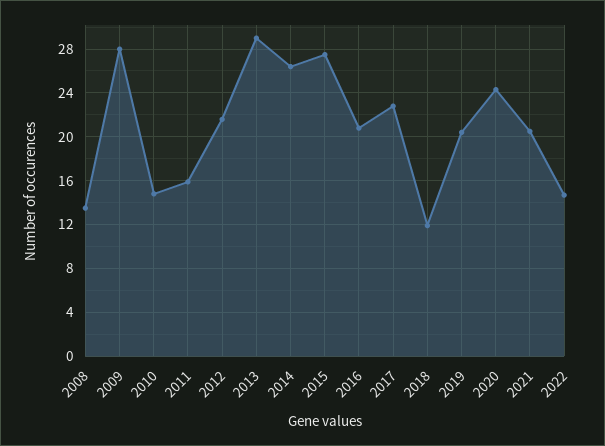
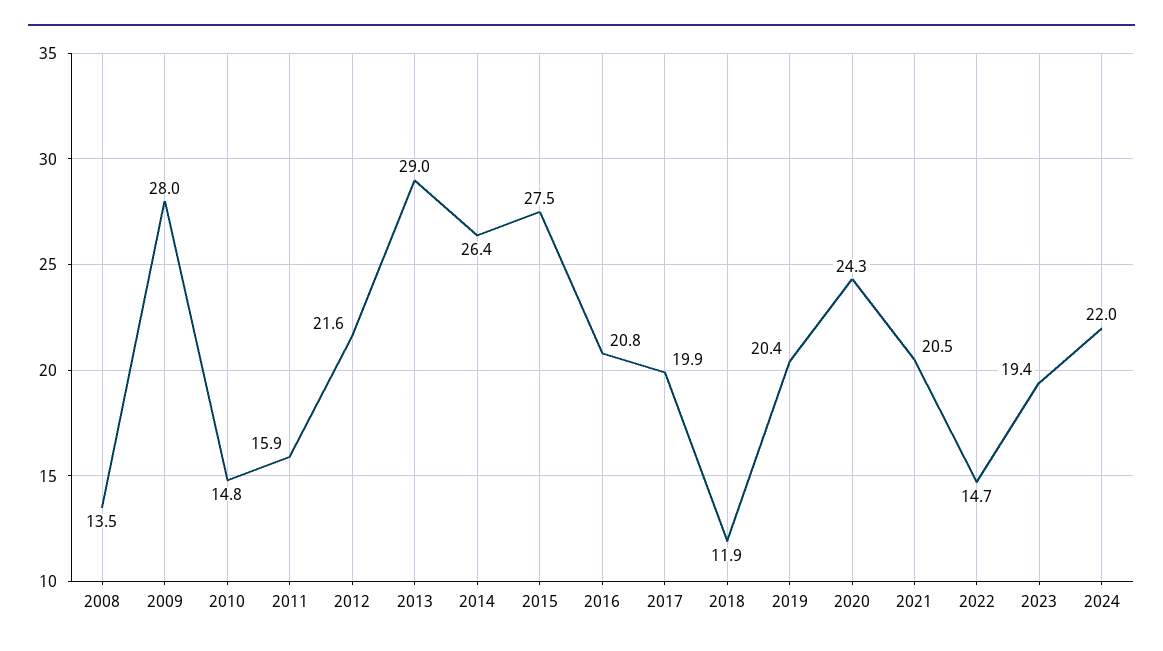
2017: 23 -> 19.9
2023: none -> 19.4
2024: none -> 22

